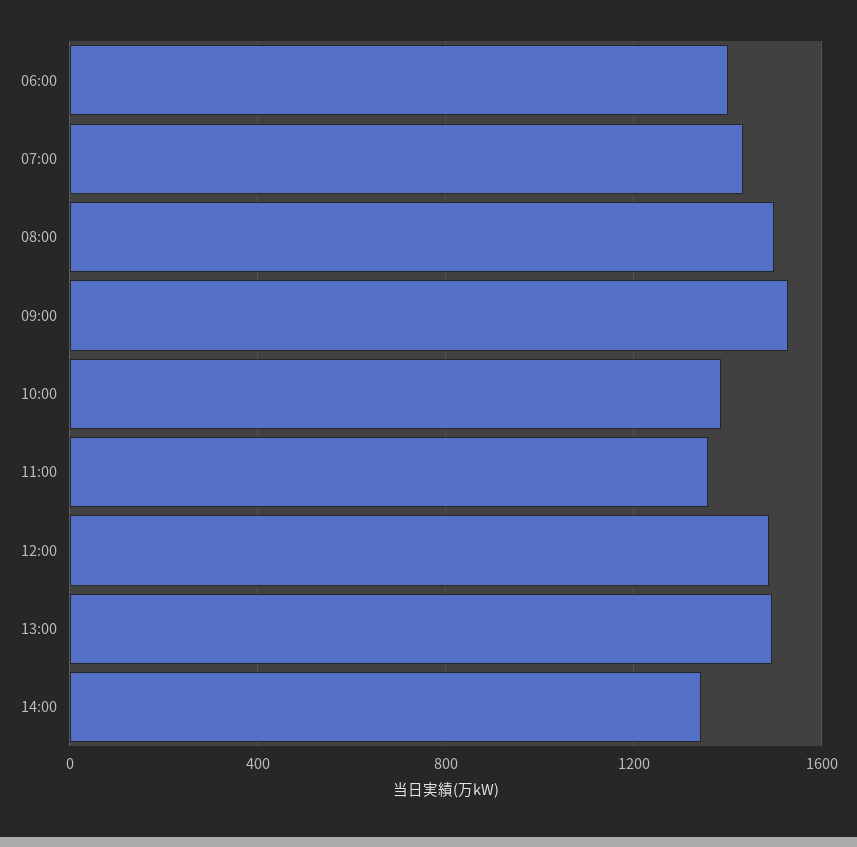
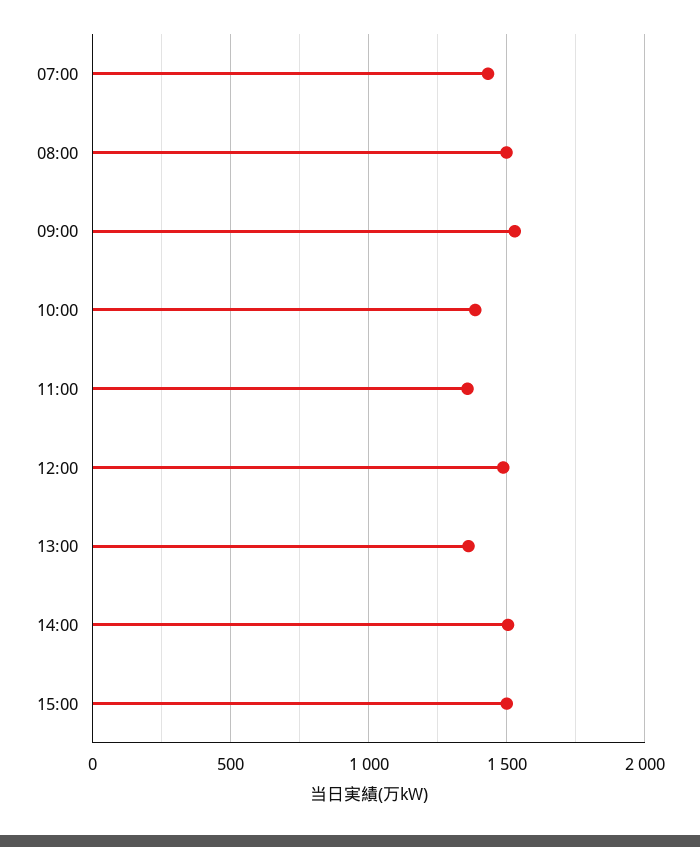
06:00: 1400 -> none
13:00: 1500 -> 1350
14:00: 1350 -> 1500
15:00: none -> 1500

